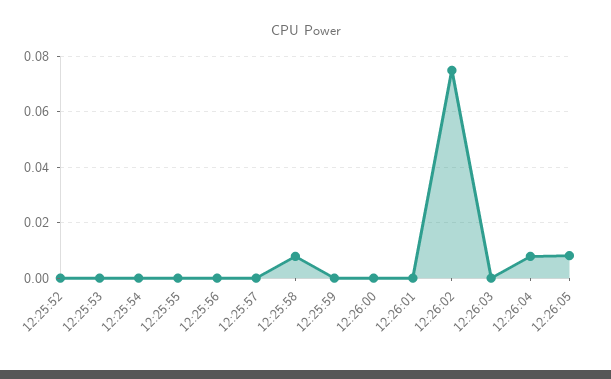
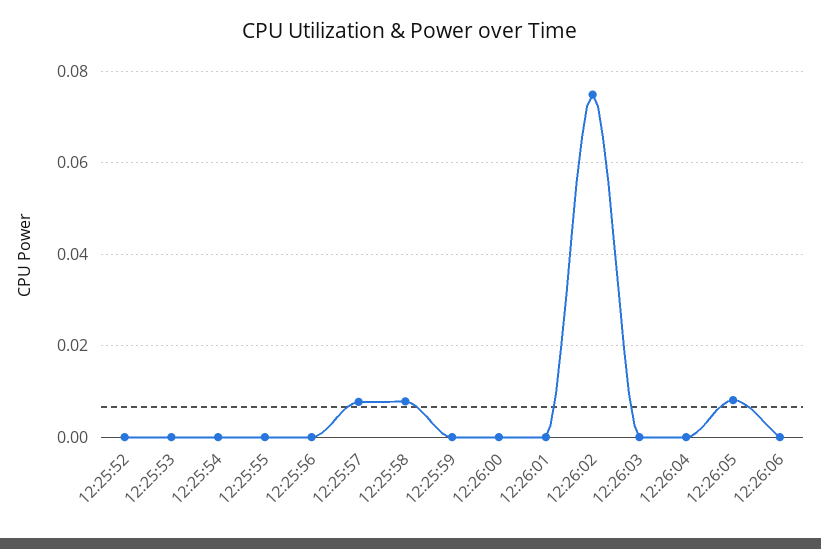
12:25:57: 0 -> 0.008
12:26:04: 0.0075 -> 0
12:26:06: none -> 0

